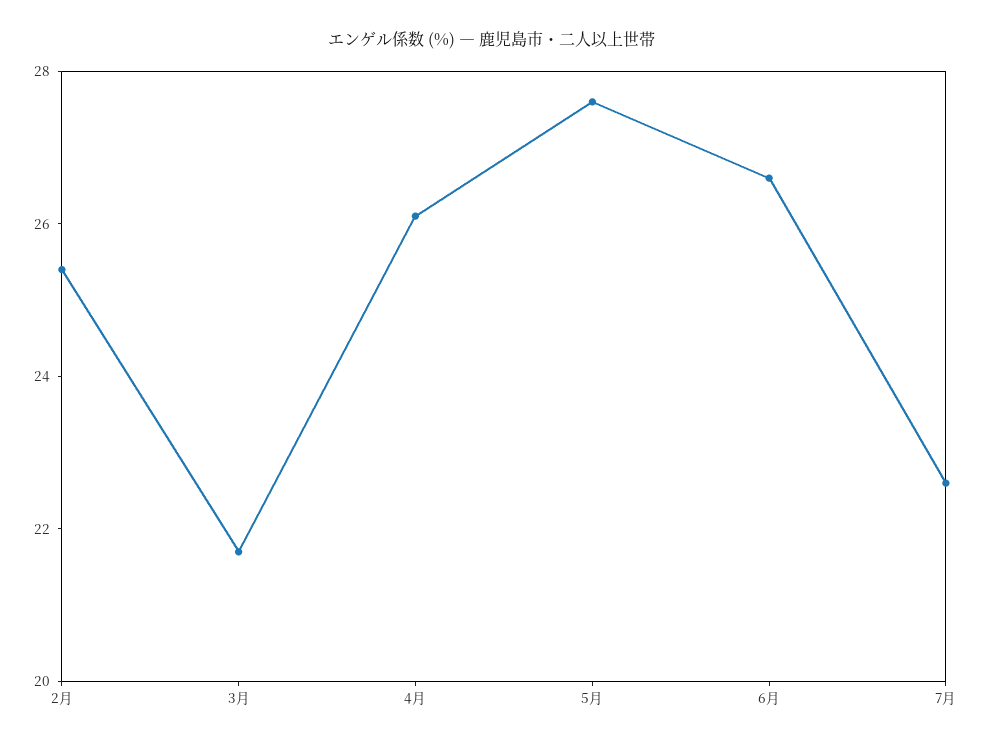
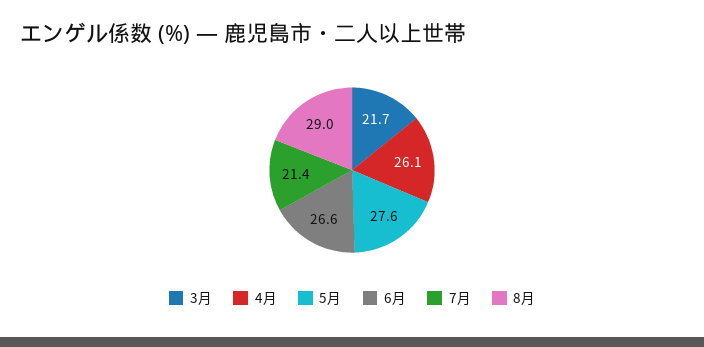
2月: 25.5 -> none
7月: 22.5 -> 21.4
8月: none -> 29

